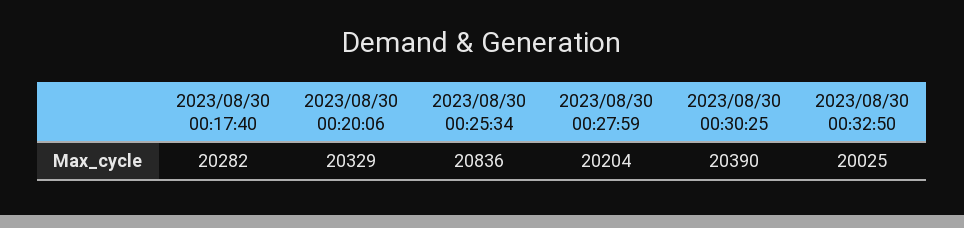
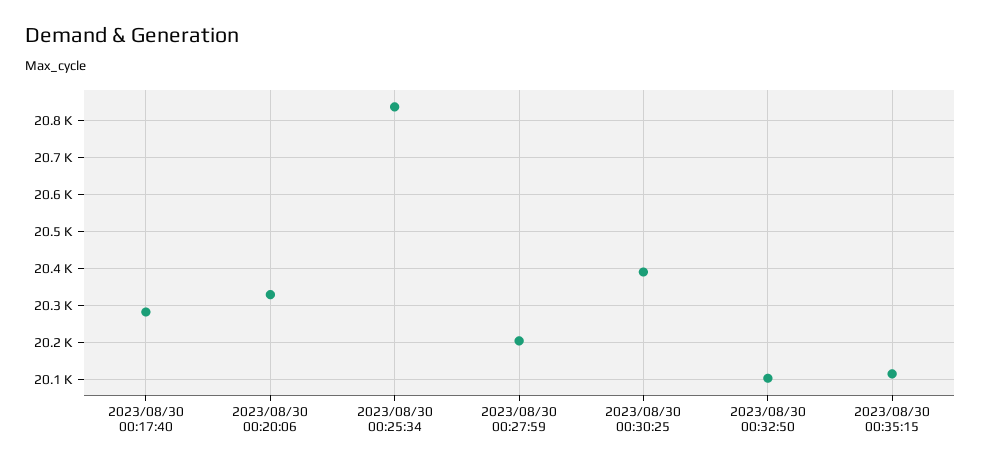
2023/08/30 00:32:50: 20025 -> 20100
2023/08/30 00:35:15: none -> 20120

